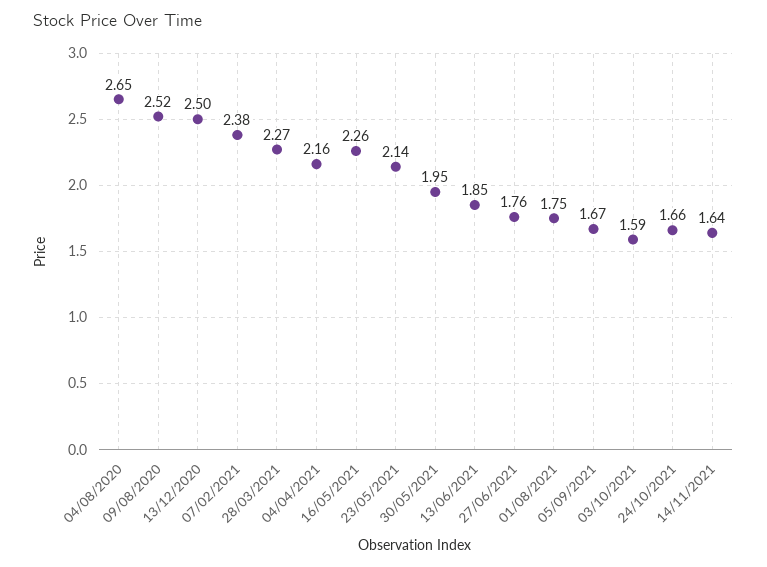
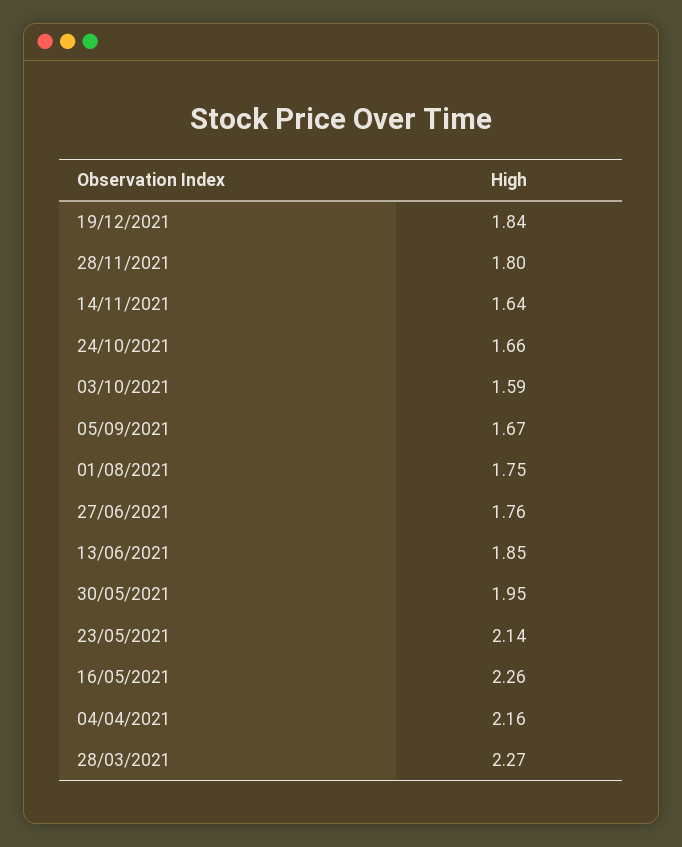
04/08/2020: 2.65 -> none
09/08/2020: 2.52 -> none
13/12/2020: 2.5 -> none
07/02/2021: 2.38 -> none
19/12/2021: none -> 1.84
28/11/2021: none -> 1.8

